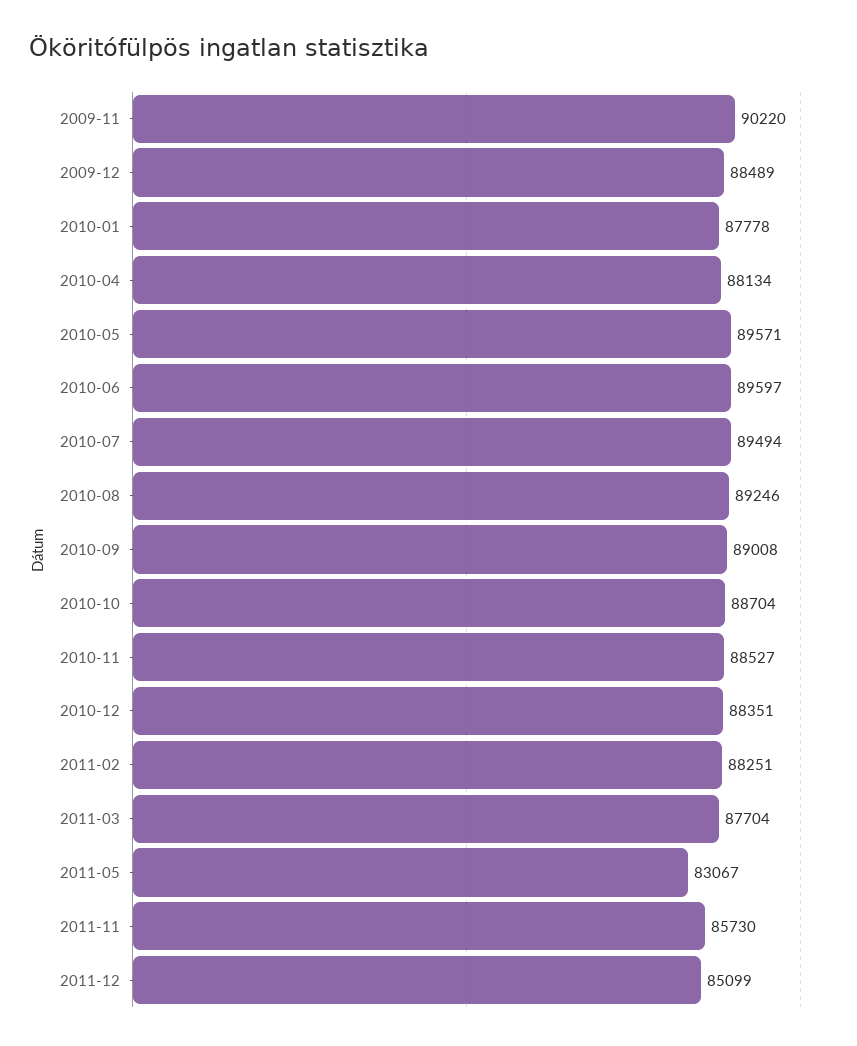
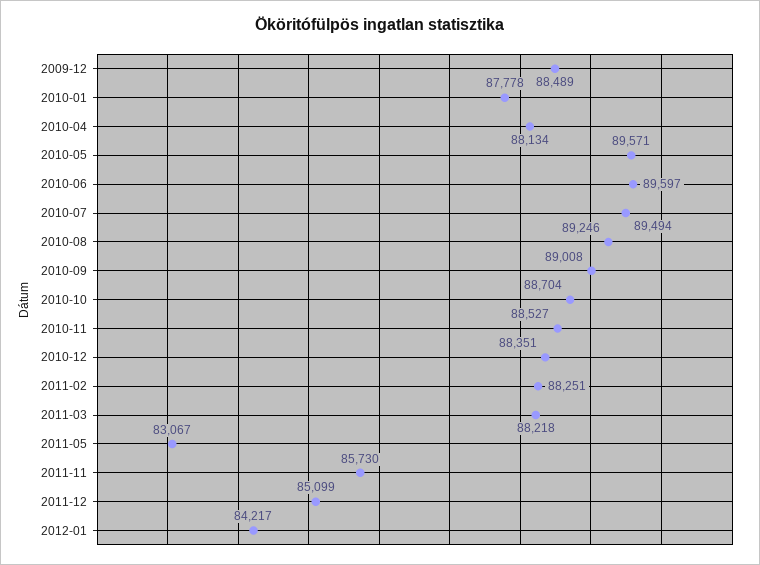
2009-11: 90220 -> none
2011-03: 87704 -> 88218
2012-01: none -> 84217

